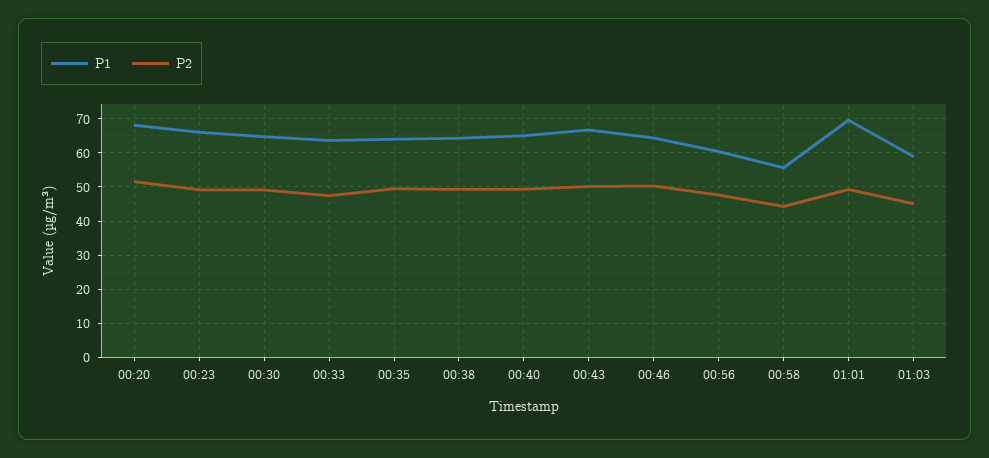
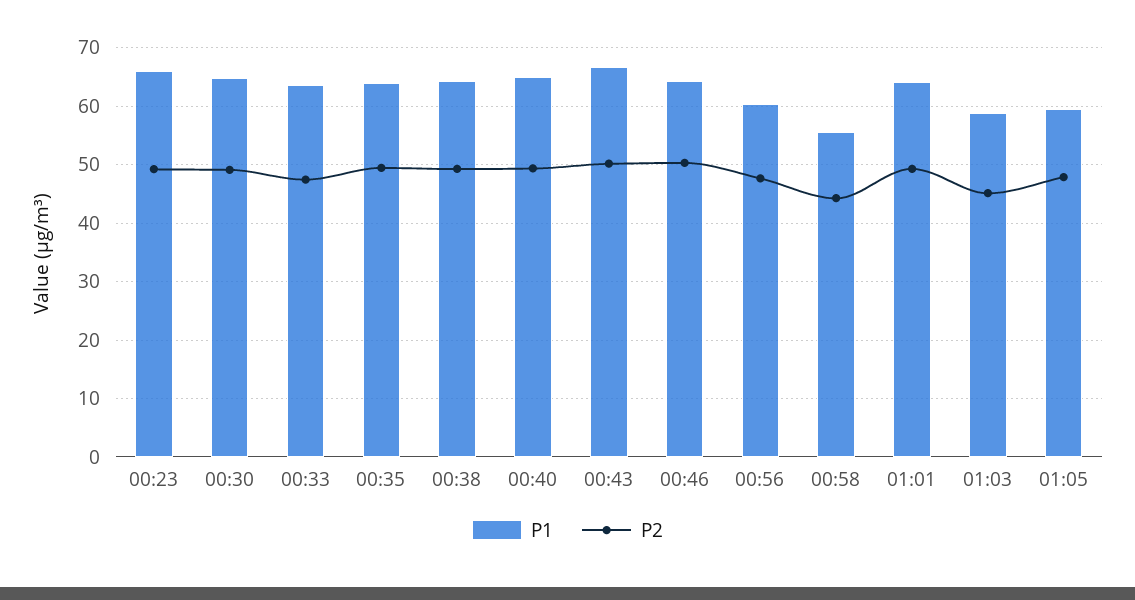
P1, 00:20: 68 -> none
P2, 00:20: 52 -> none
P1, 01:01: 70 -> 64
P1, 01:05: none -> 60
P2, 01:05: none -> 48

